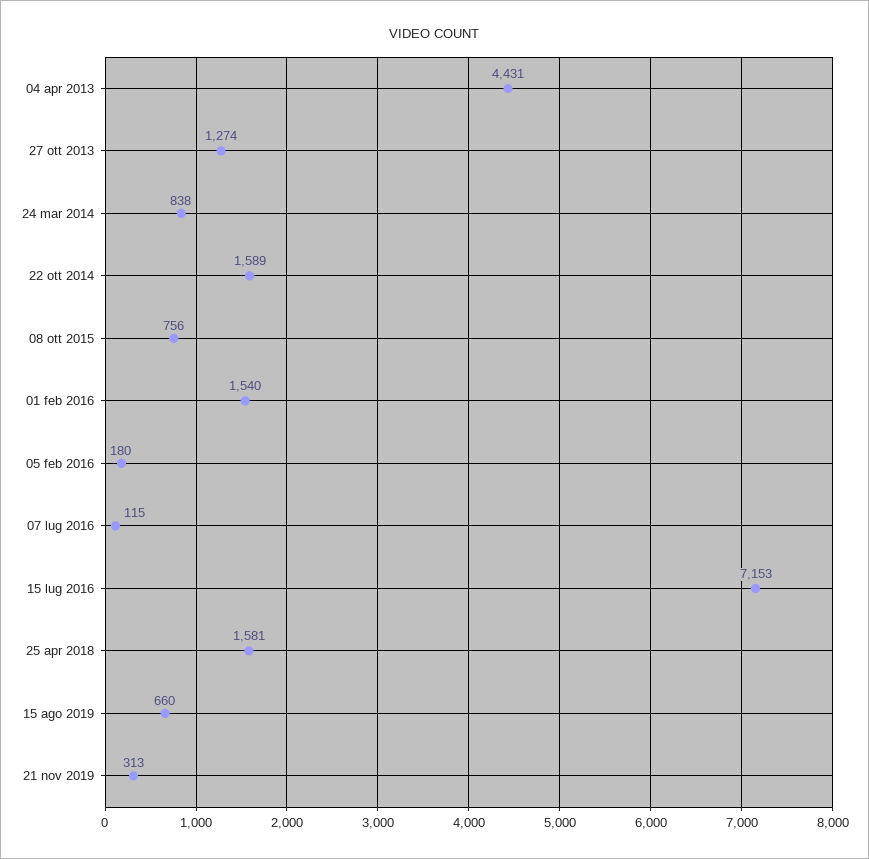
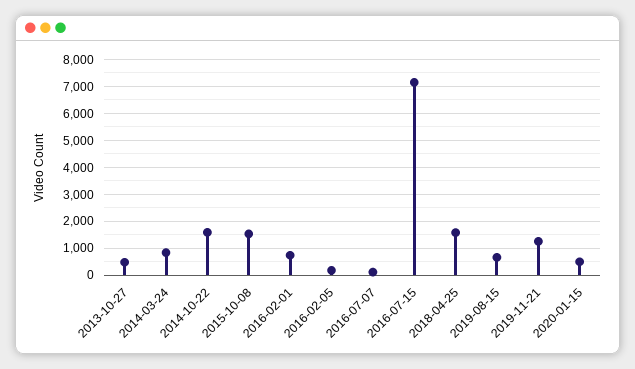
04 apr 2013: 4431 -> none
27 ott 2013: 1274 -> 500
08 ott 2015: 756 -> 1500
01 feb 2016: 1540 -> 750
21 nov 2019: 313 -> 1250
2020-01-15: none -> 500

